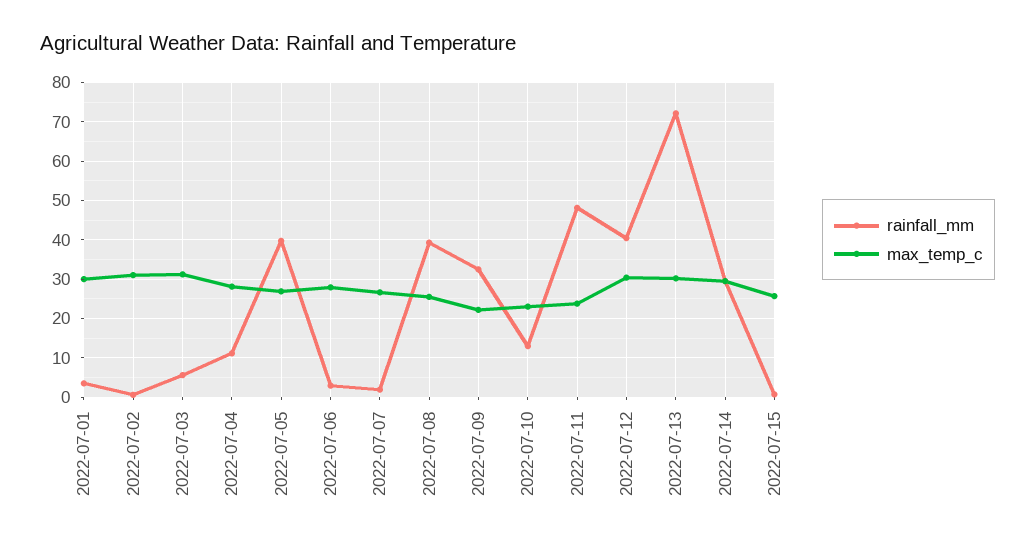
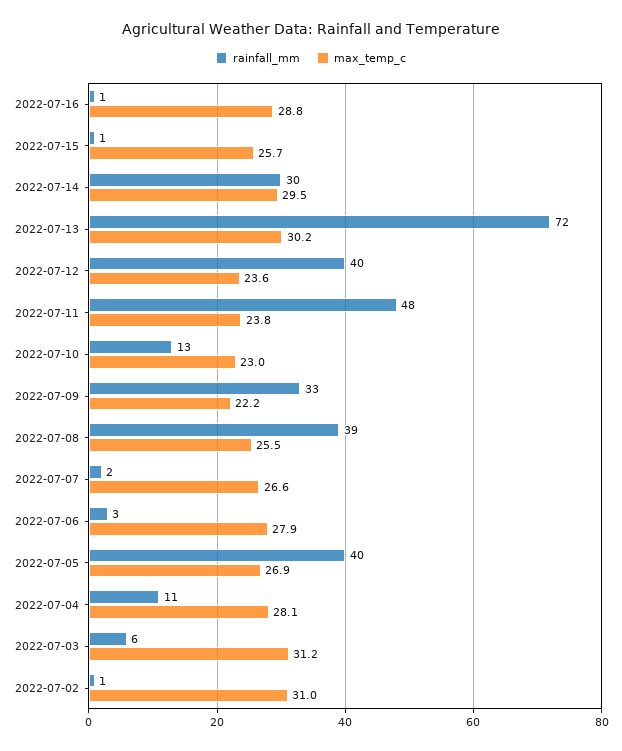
rainfall_mm, 2022-07-01: 4 -> none
max_temp_c, 2022-07-01: 30 -> none
max_temp_c, 2022-07-12: 30 -> 23.6
rainfall_mm, 2022-07-16: none -> 1
max_temp_c, 2022-07-16: none -> 28.8

